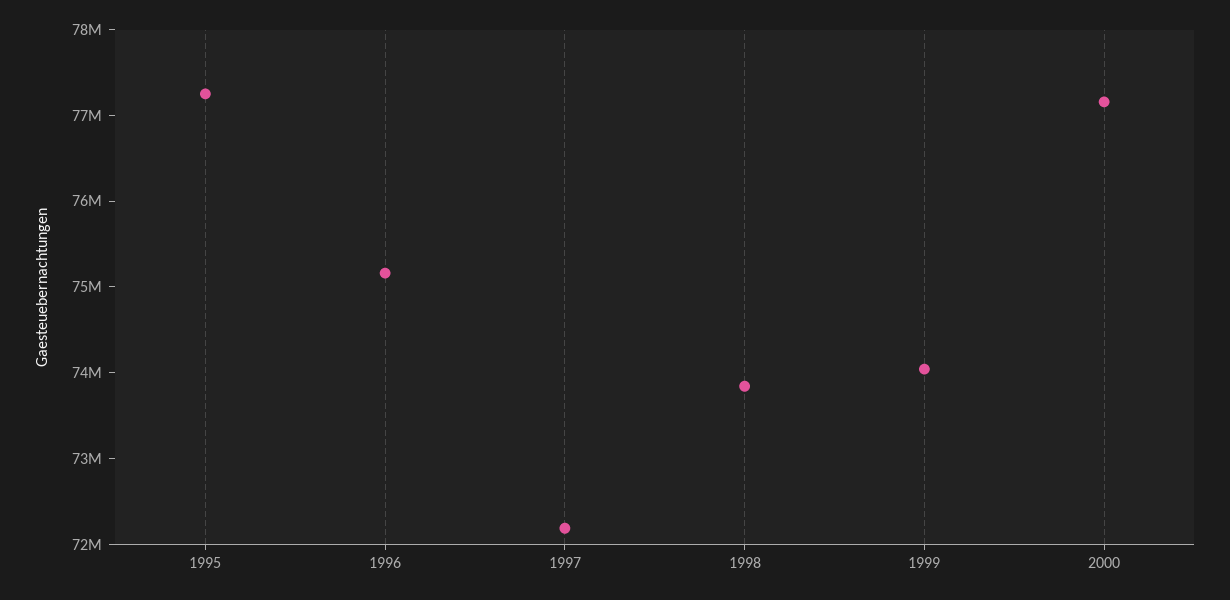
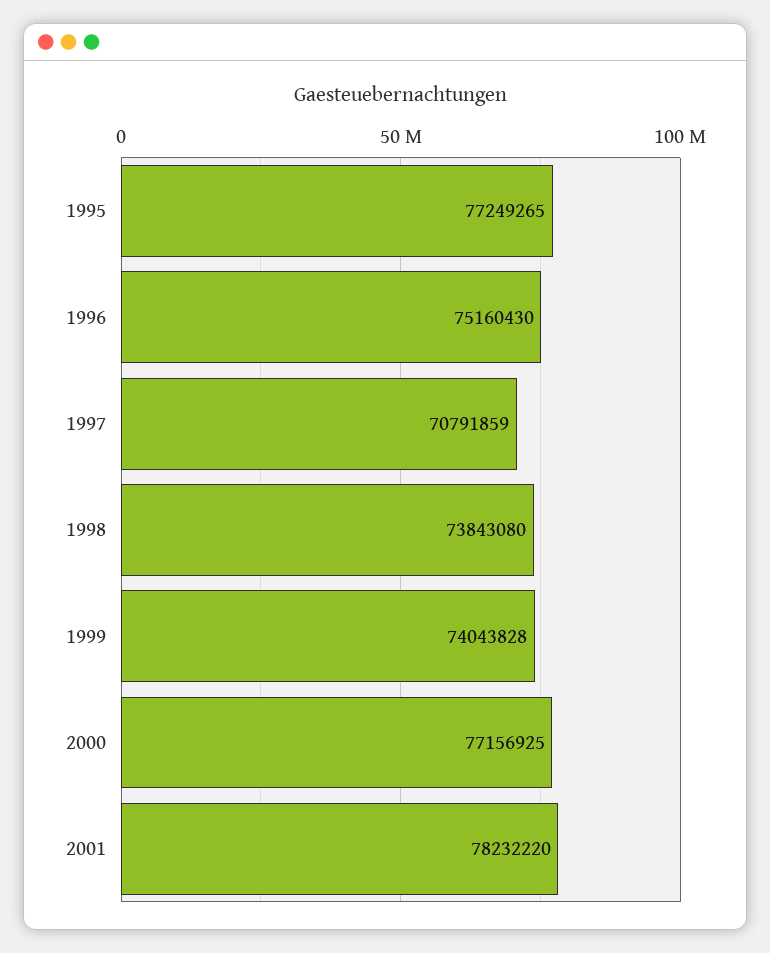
1997: 72200000 -> 70791859
2001: none -> 78232220

